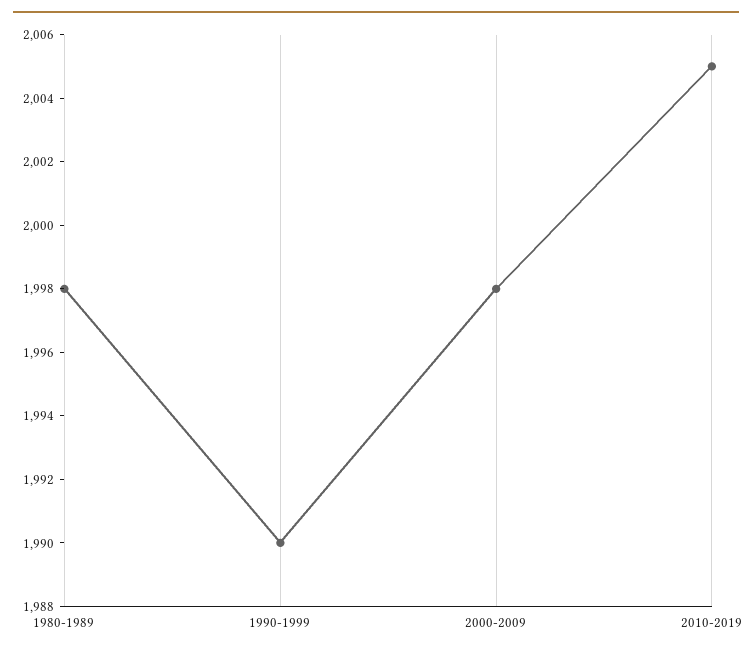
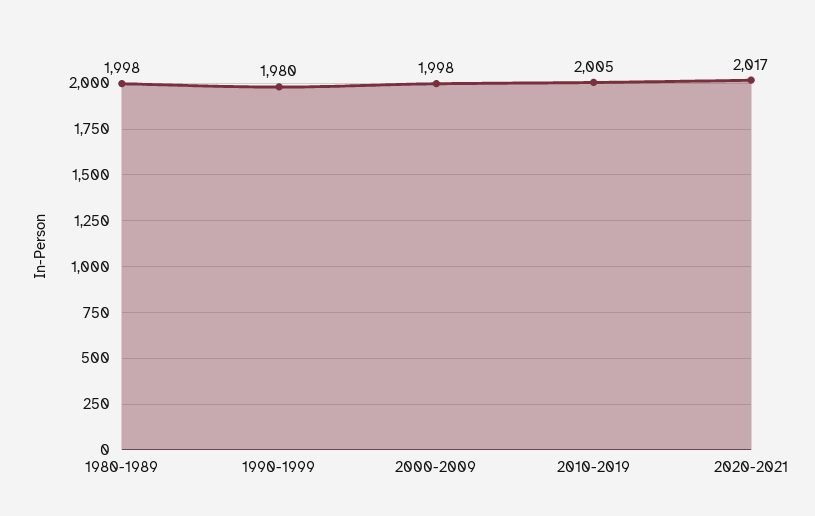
1990-1999: 1990 -> 1980
2020-2021: none -> 2017

